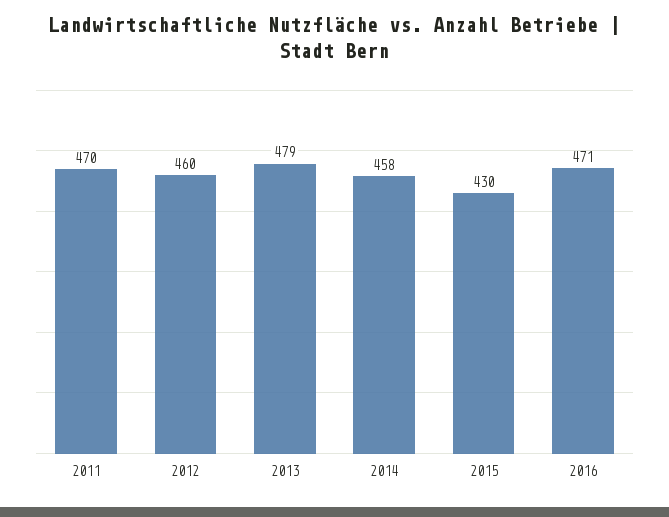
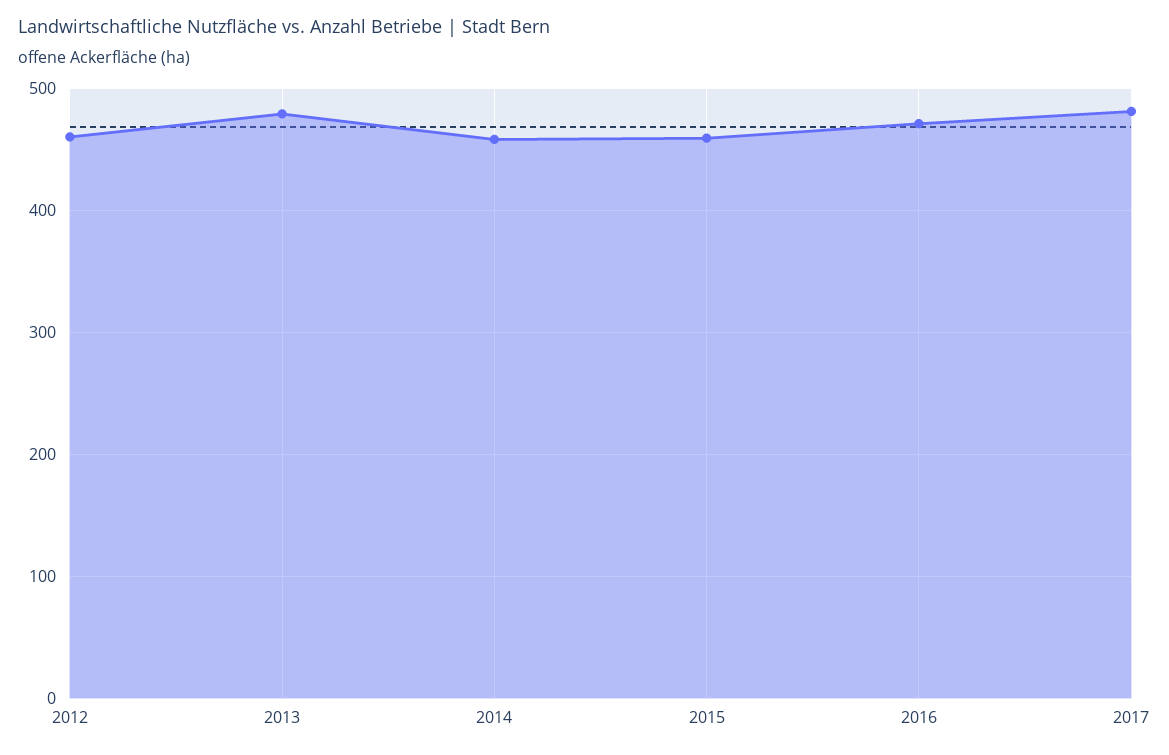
2011: 470 -> none
2015: 430 -> 460
2017: none -> 480

